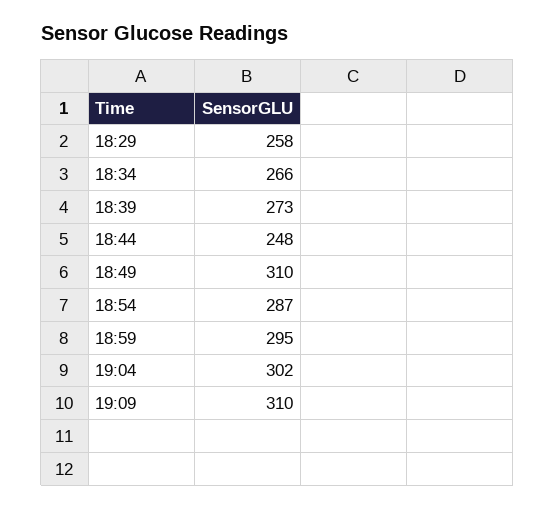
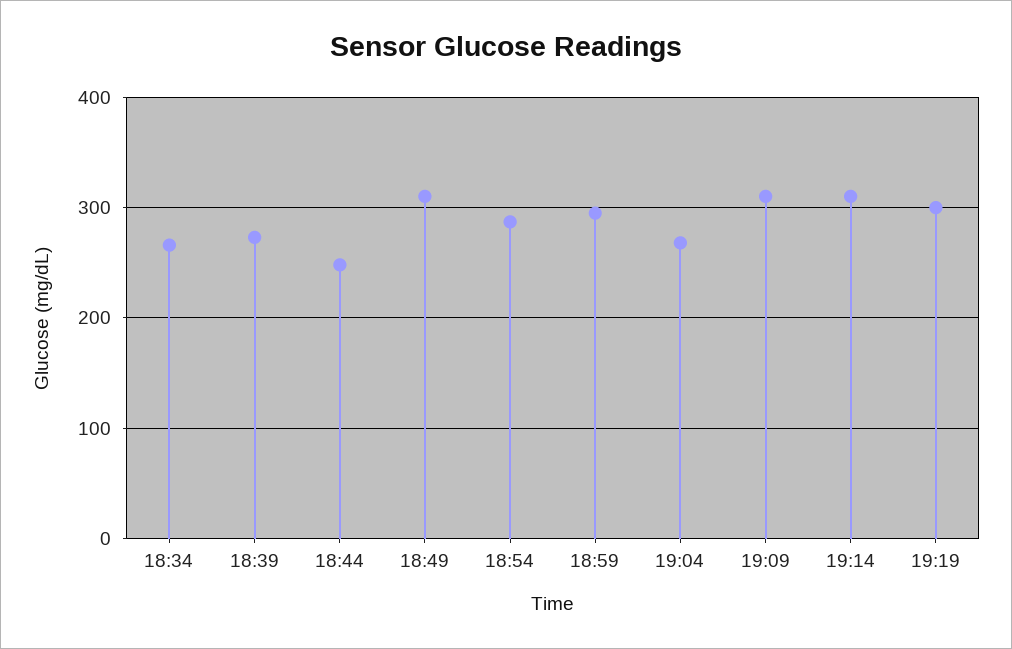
18:29: 258 -> none
19:04: 302 -> 270
19:14: none -> 310
19:19: none -> 300

